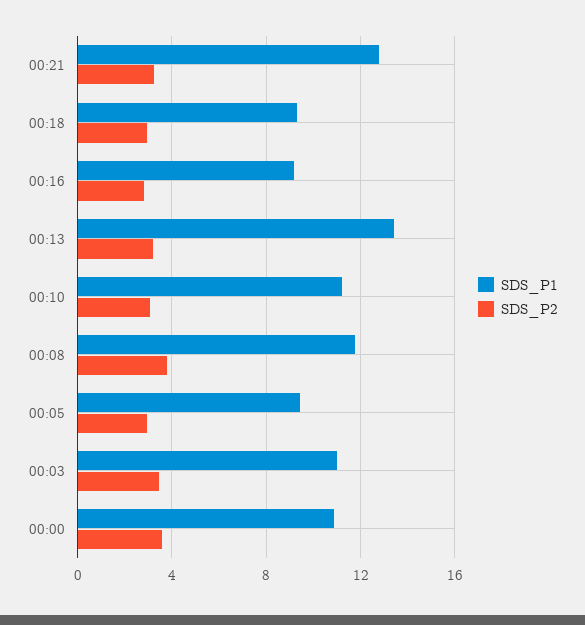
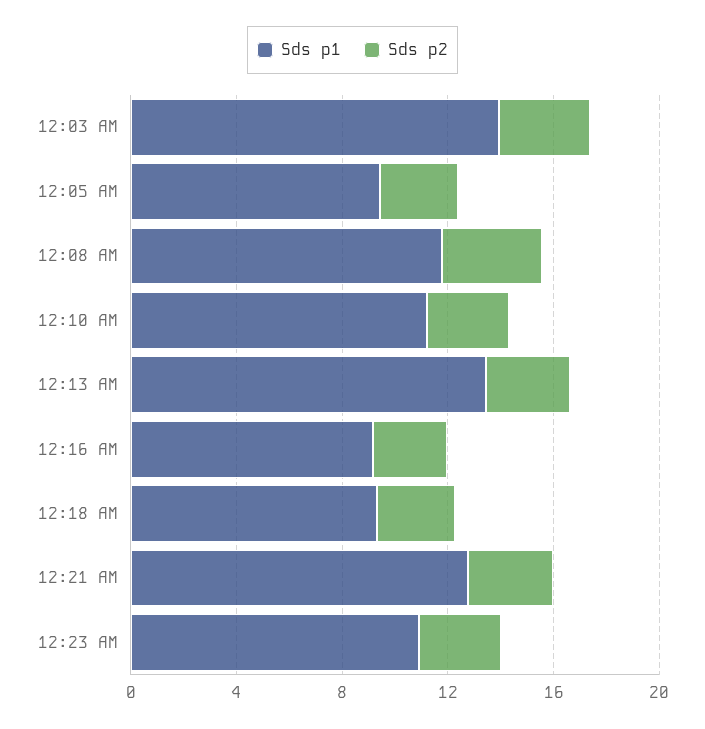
SDS_P1, 00:03: 11 -> 14
SDS_P1, 00:00: 11 -> none
SDS_P2, 00:00: 3.5 -> none
SDS_P1, 12:23 AM: none -> 11
SDS_P2, 12:23 AM: none -> 3

